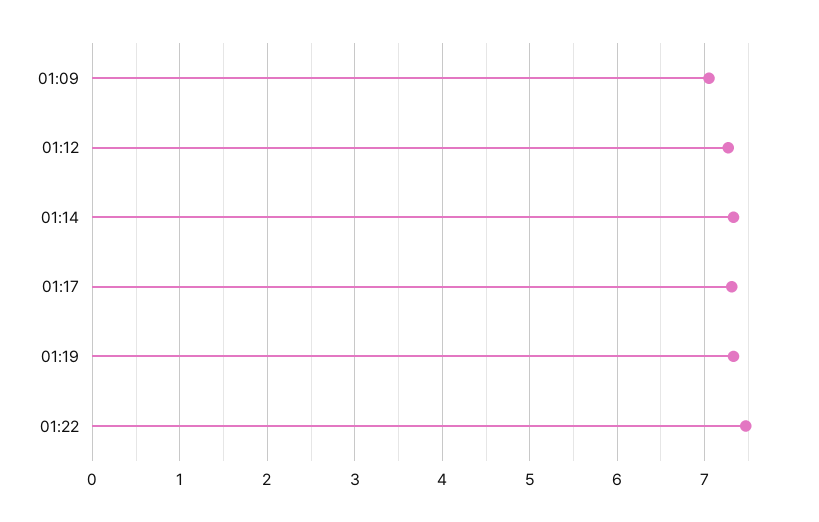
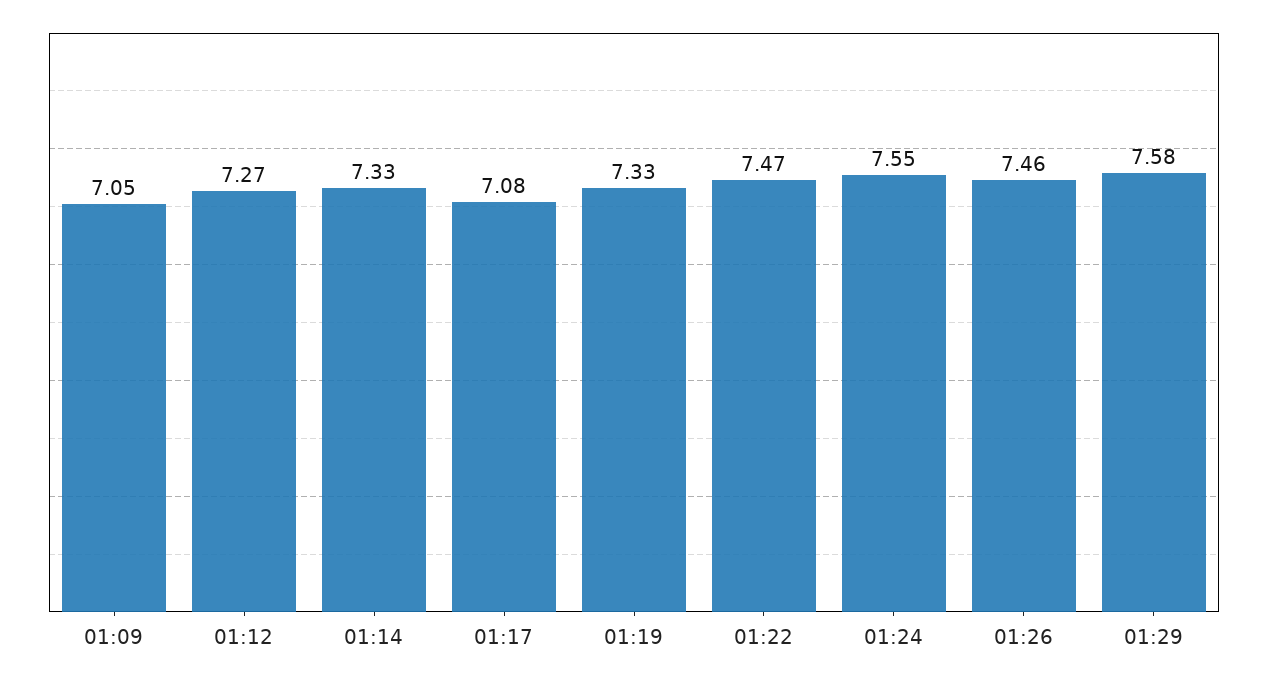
01:17: 7.3 -> 7.08
01:24: none -> 7.55
01:26: none -> 7.46
01:29: none -> 7.58

